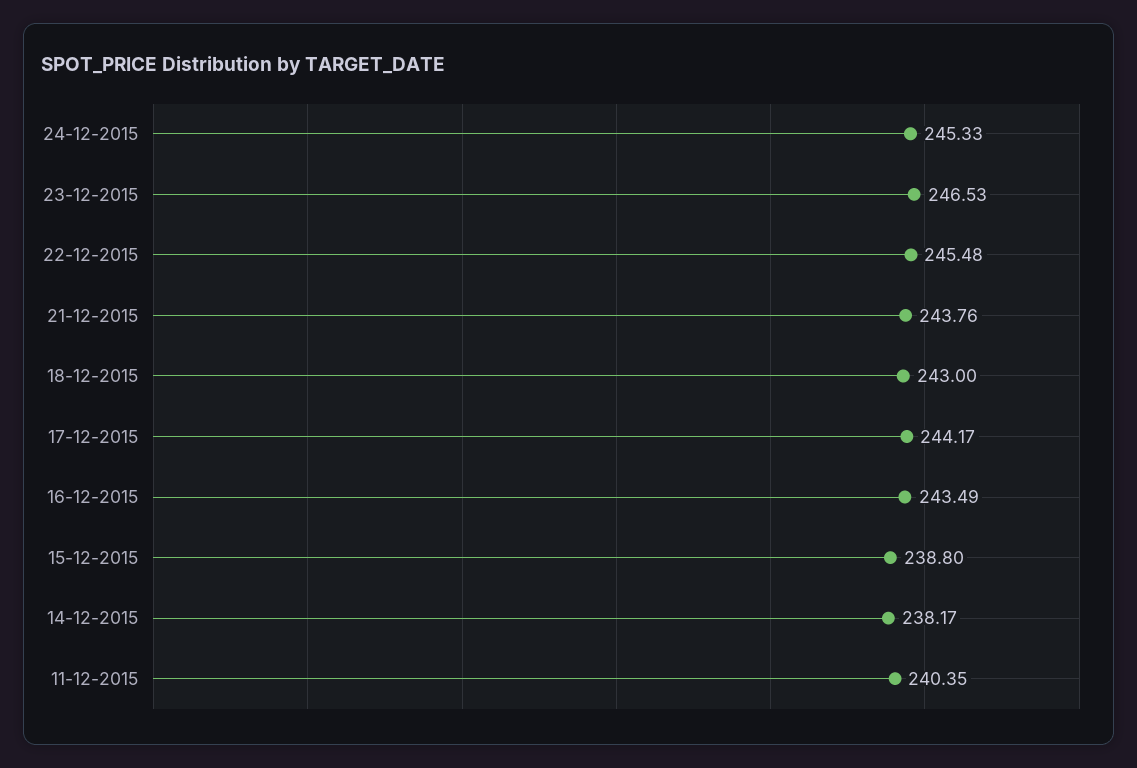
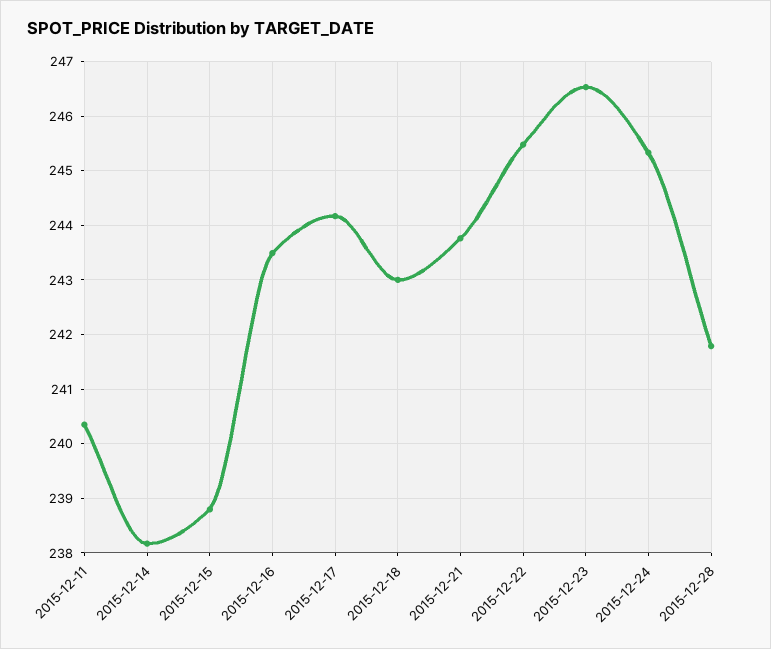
2015-12-28: none -> 241.8

